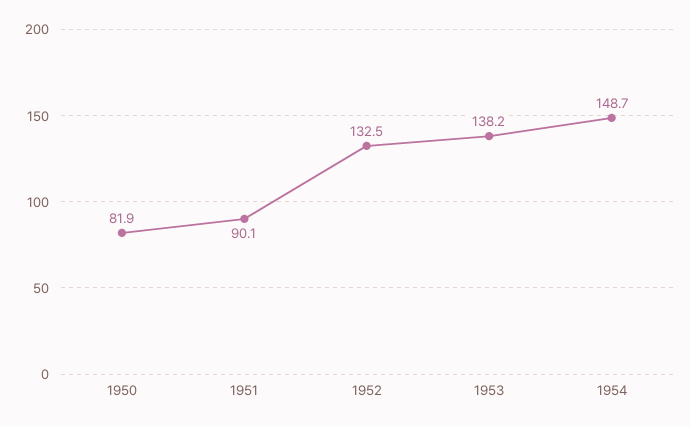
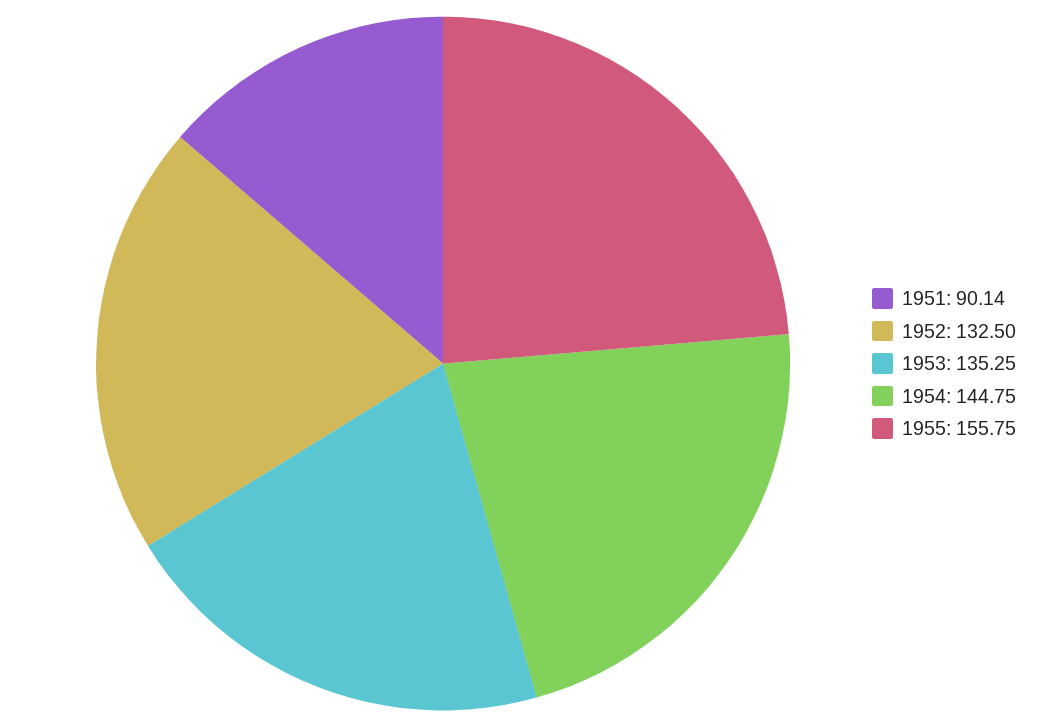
1950: 81.9 -> none
1953: 138.2 -> 135.25
1954: 148.7 -> 144.75
1955: none -> 155.75

